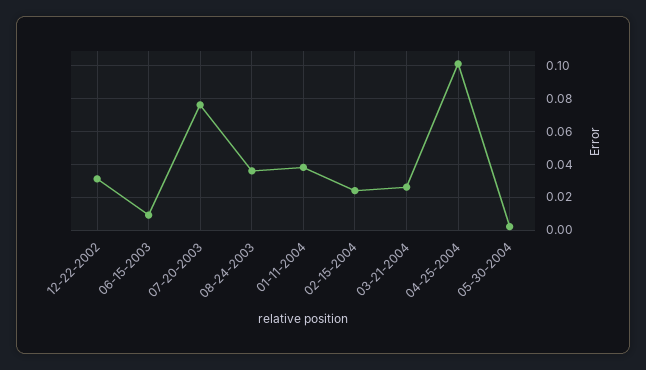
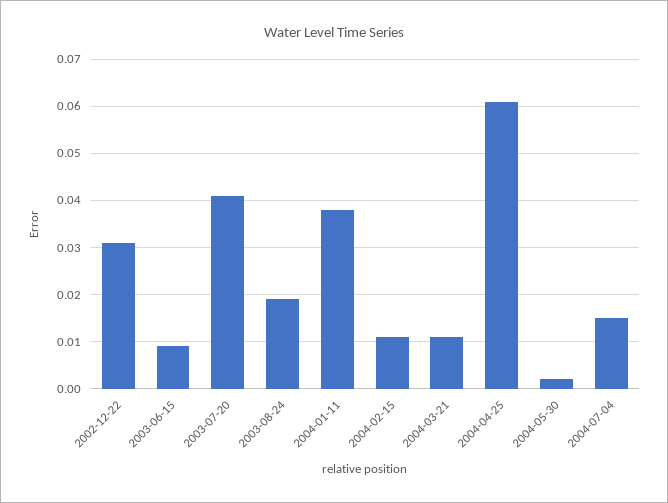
07-20-2003: 0.075 -> 0.04
08-24-2003: 0.035 -> 0.02
02-15-2004: 0.025 -> 0.01
03-21-2004: 0.025 -> 0.01
04-25-2004: 0.1 -> 0.06
2004-07-04: none -> 0.015

